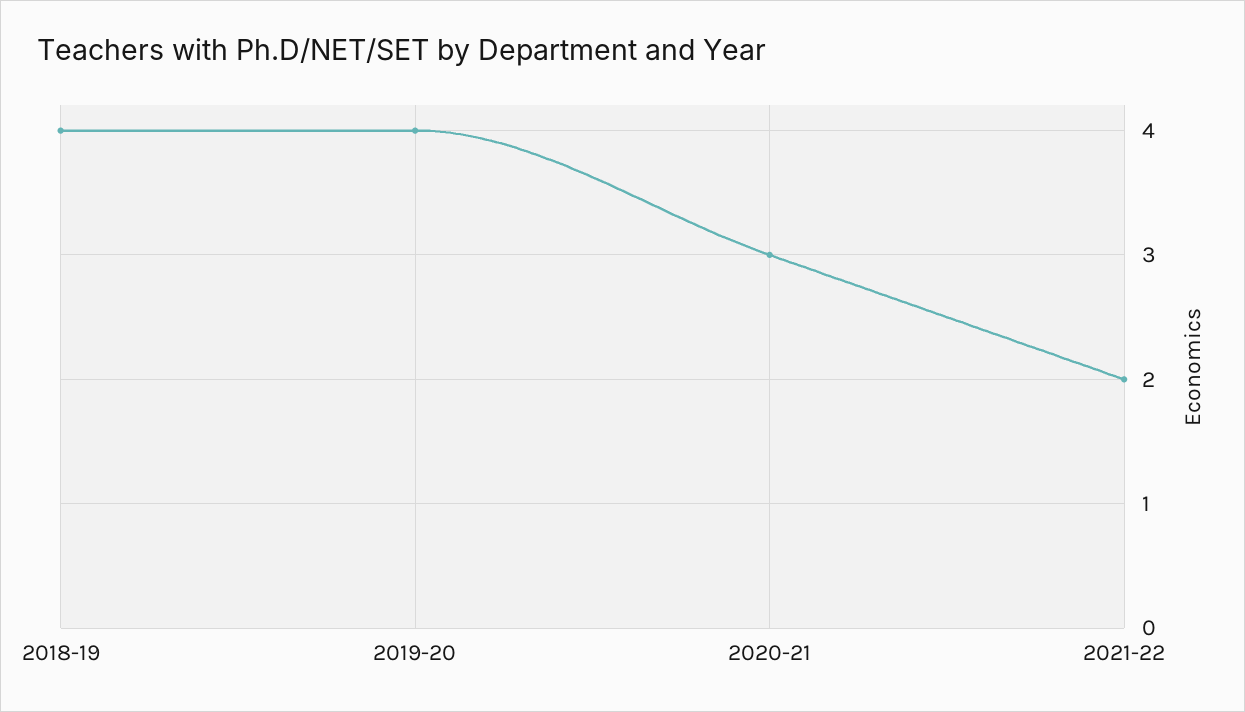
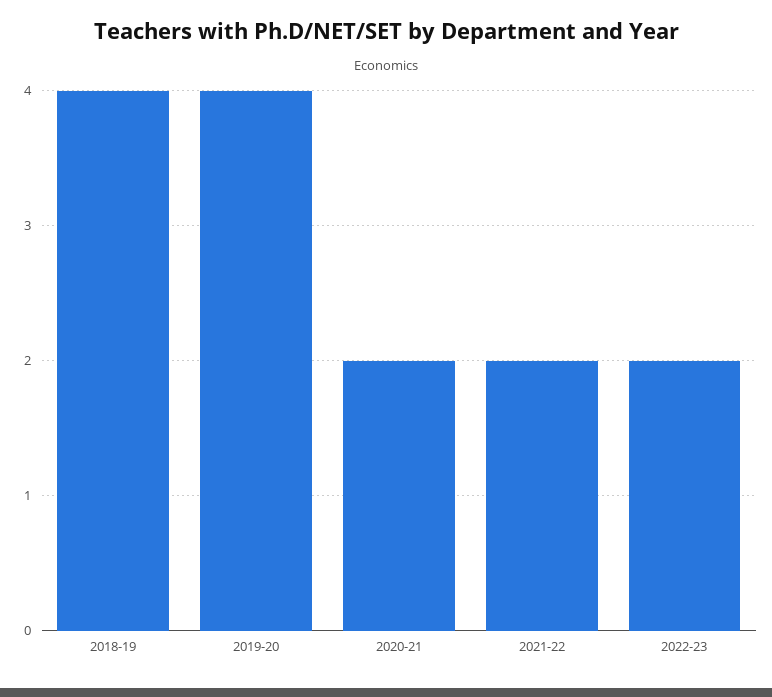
2020-21: 3 -> 2
2022-23: none -> 2

